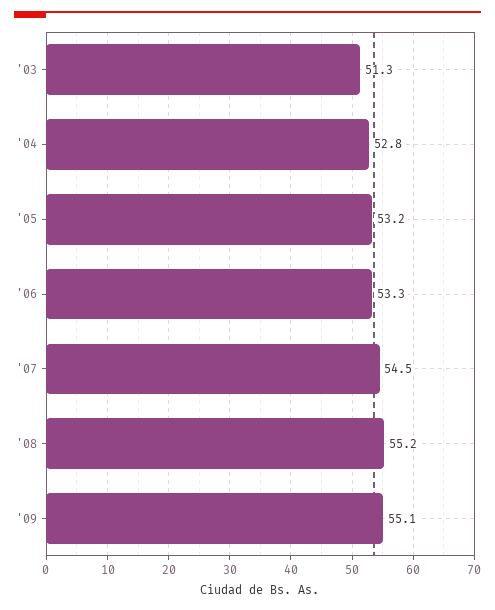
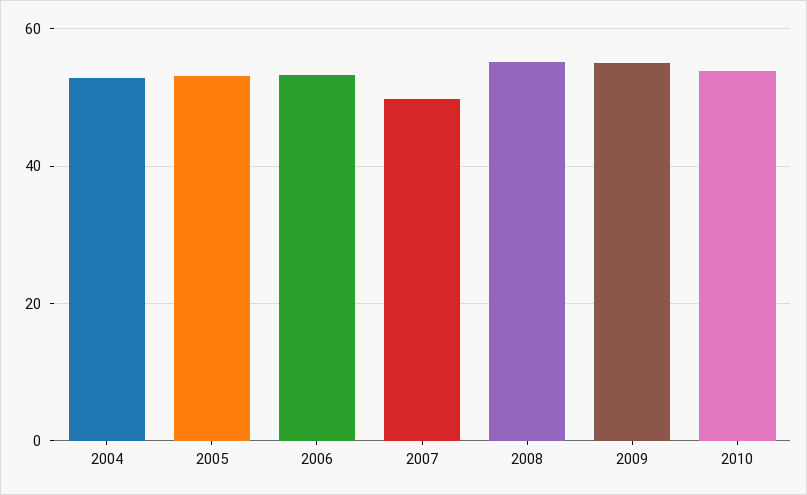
'03: 51.3 -> none
'07: 54.5 -> 50
2010: none -> 54

